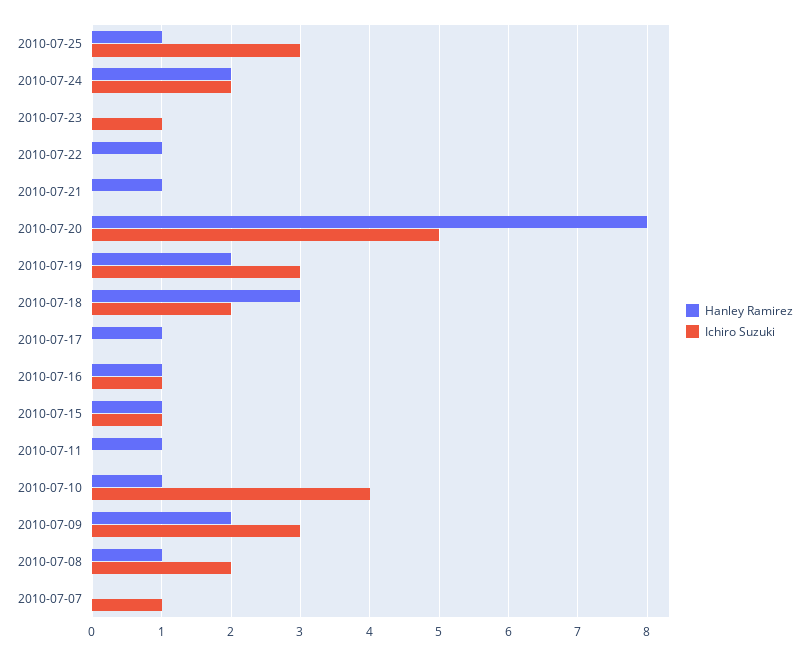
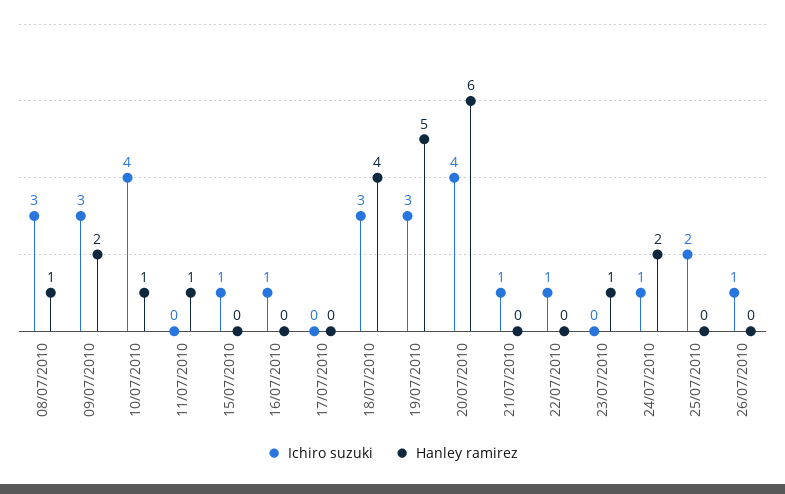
Hanley Ramirez, 2010-07-25: 1 -> 0
Ichiro Suzuki, 2010-07-25: 3 -> 2
Ichiro Suzuki, 2010-07-24: 2 -> 1
Hanley Ramirez, 2010-07-23: 0 -> 1
Ichiro Suzuki, 2010-07-23: 1 -> 0
Hanley Ramirez, 2010-07-22: 1 -> 0
Ichiro Suzuki, 2010-07-22: 0 -> 1
Hanley Ramirez, 2010-07-21: 1 -> 0
Ichiro Suzuki, 2010-07-21: 0 -> 1
Hanley Ramirez, 2010-07-20: 8 -> 6
Ichiro Suzuki, 2010-07-20: 5 -> 4
Hanley Ramirez, 2010-07-19: 2 -> 5
Hanley Ramirez, 2010-07-18: 3 -> 4
Ichiro Suzuki, 2010-07-18: 2 -> 3
Hanley Ramirez, 2010-07-17: 1 -> 0
Hanley Ramirez, 2010-07-16: 1 -> 0
Hanley Ramirez, 2010-07-15: 1 -> 0
Ichiro Suzuki, 2010-07-08: 2 -> 3
Hanley Ramirez, 2010-07-07: 0 -> none
Ichiro Suzuki, 2010-07-07: 1 -> none
Ichiro Suzuki, 26/07/2010: none -> 1
Hanley Ramirez, 26/07/2010: none -> 0

